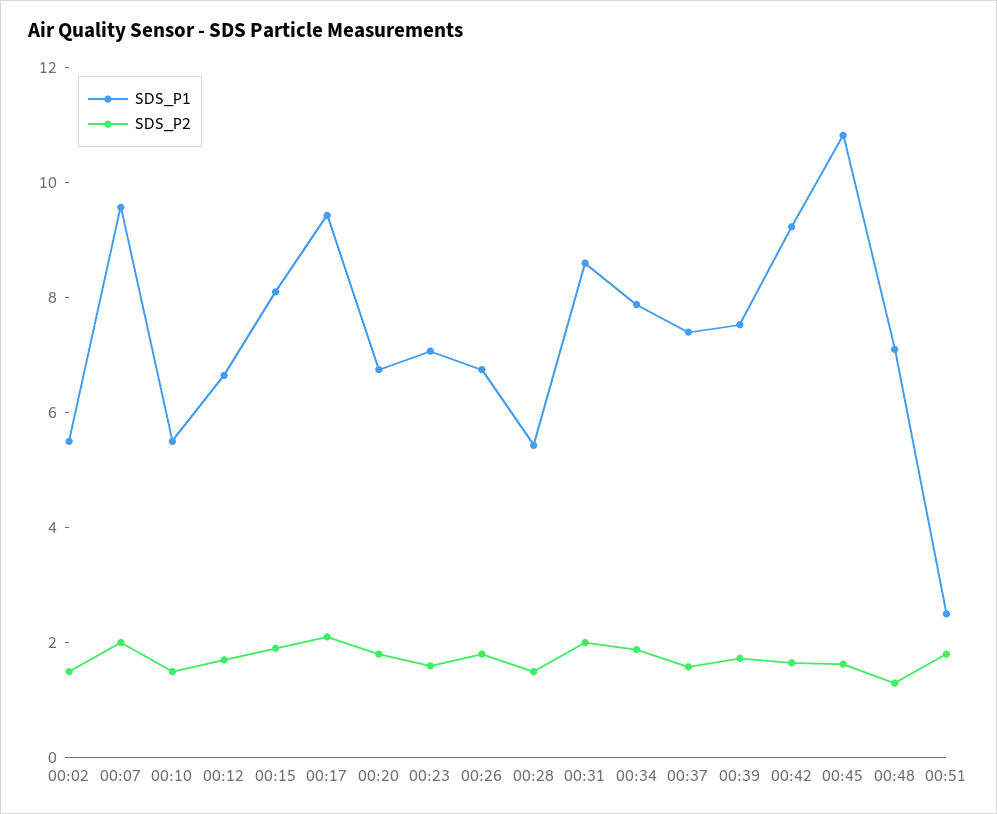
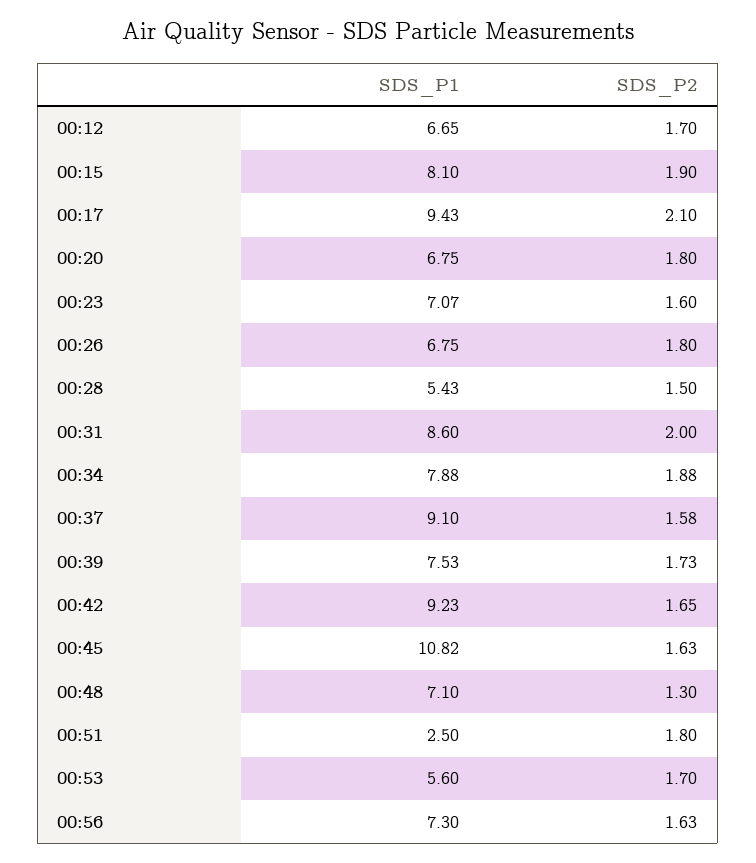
SDS_P1, 00:02: 5.5 -> none
SDS_P2, 00:02: 1.5 -> none
SDS_P1, 00:07: 9.5 -> none
SDS_P2, 00:07: 2 -> none
SDS_P1, 00:10: 5.5 -> none
SDS_P2, 00:10: 1.5 -> none
SDS_P1, 00:37: 7.5 -> 9.1
SDS_P1, 00:53: none -> 5.6
SDS_P2, 00:53: none -> 1.7
SDS_P1, 00:56: none -> 7.3
SDS_P2, 00:56: none -> 1.63

